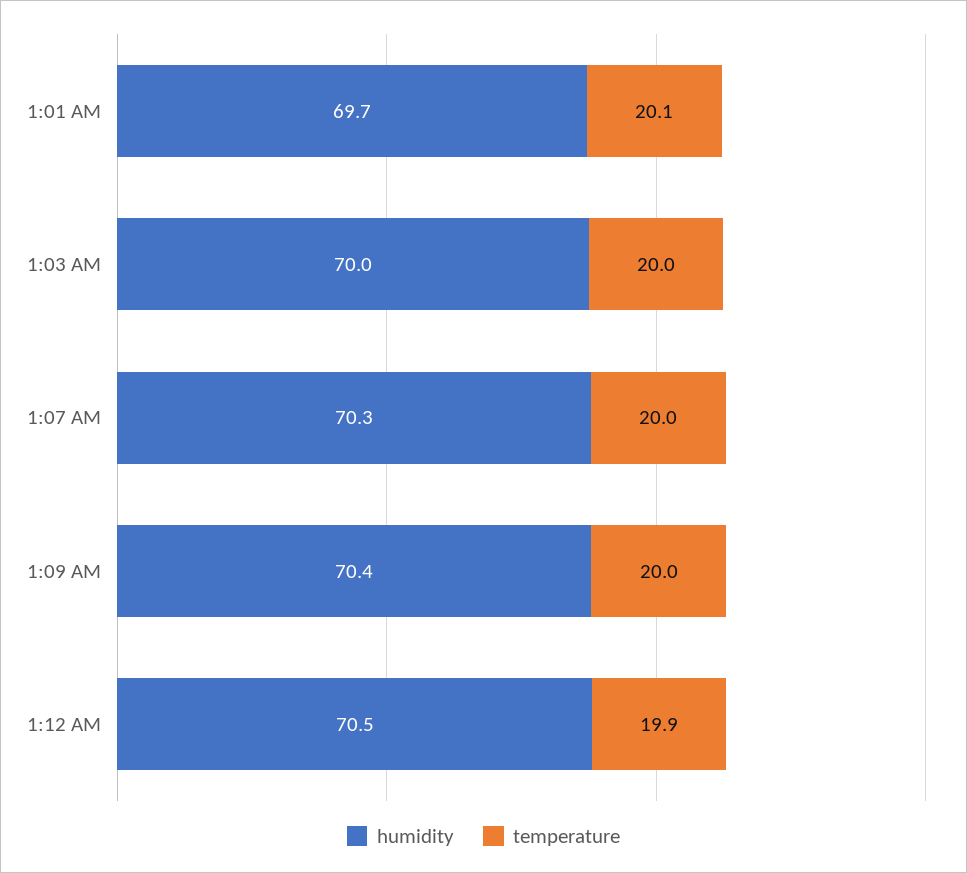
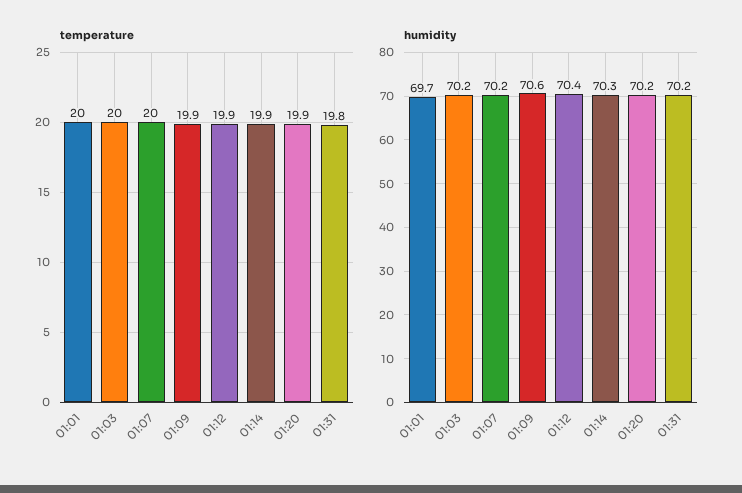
temperature, 1:01 AM: 20.1 -> 20
humidity, 1:03 AM: 70 -> 70.2
humidity, 1:07 AM: 70.3 -> 70.2
humidity, 1:09 AM: 70.4 -> 70.6
temperature, 1:09 AM: 20 -> 19.9
humidity, 1:12 AM: 70.5 -> 70.4
temperature, 01:14: none -> 19.9
temperature, 01:20: none -> 19.9
temperature, 01:31: none -> 19.8
humidity, 01:14: none -> 70.3
humidity, 01:20: none -> 70.2
humidity, 01:31: none -> 70.2

